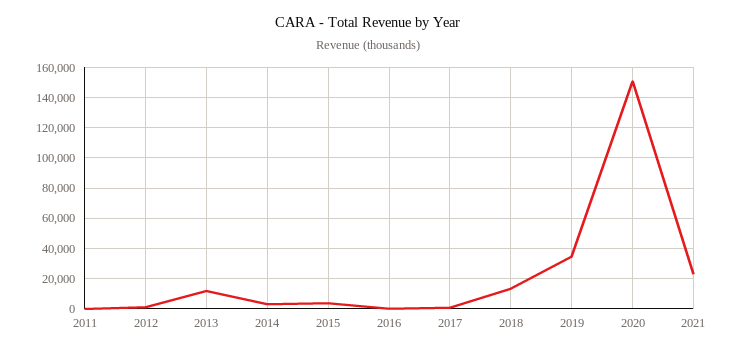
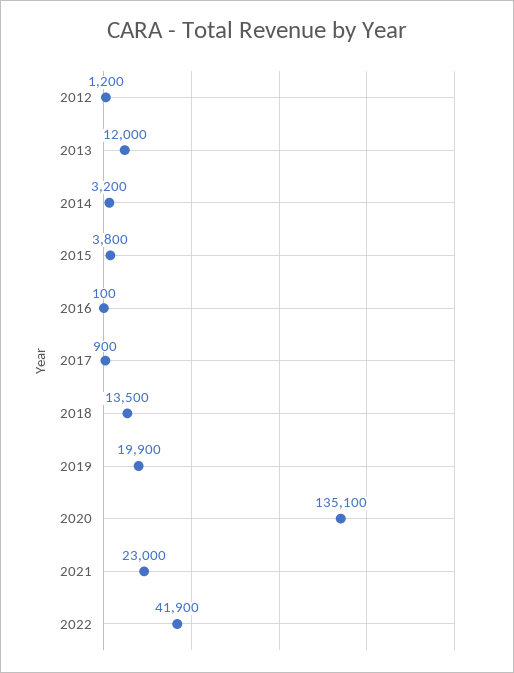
2011: 0 -> none
2019: 35000 -> 19900
2020: 150000 -> 135100
2022: none -> 41900

